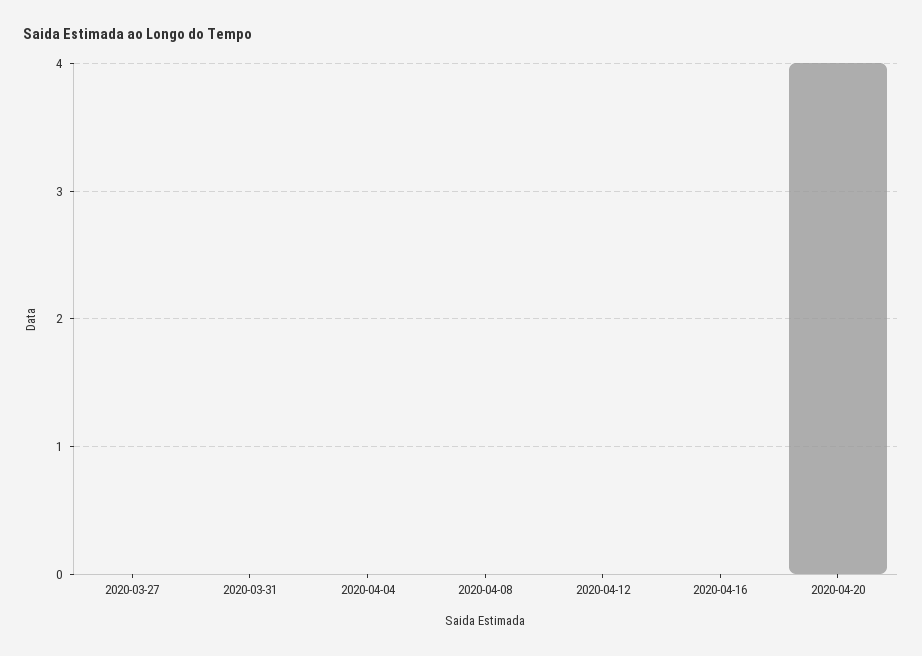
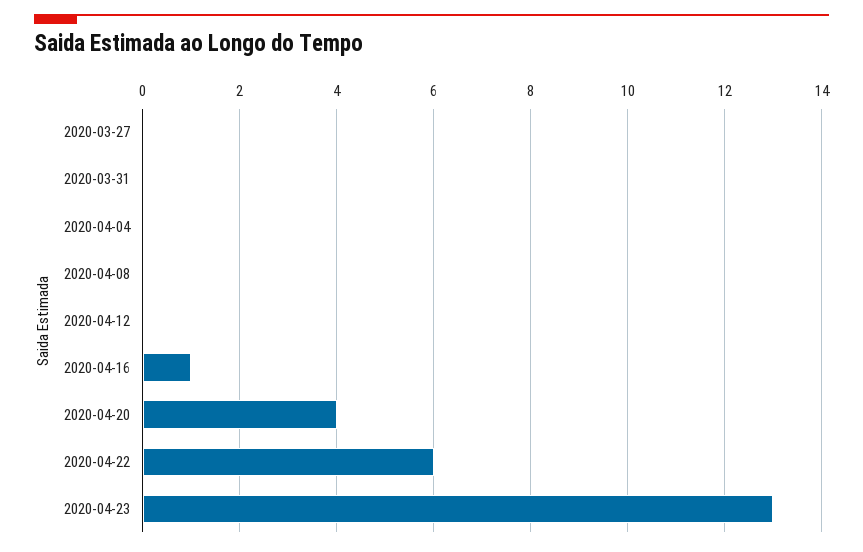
2020-04-16: 0 -> 1
2020-04-22: none -> 6
2020-04-23: none -> 13

